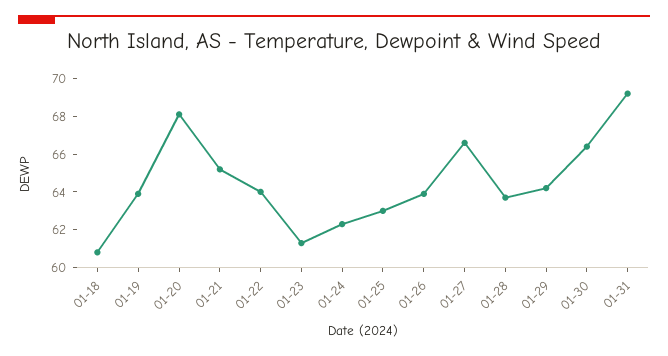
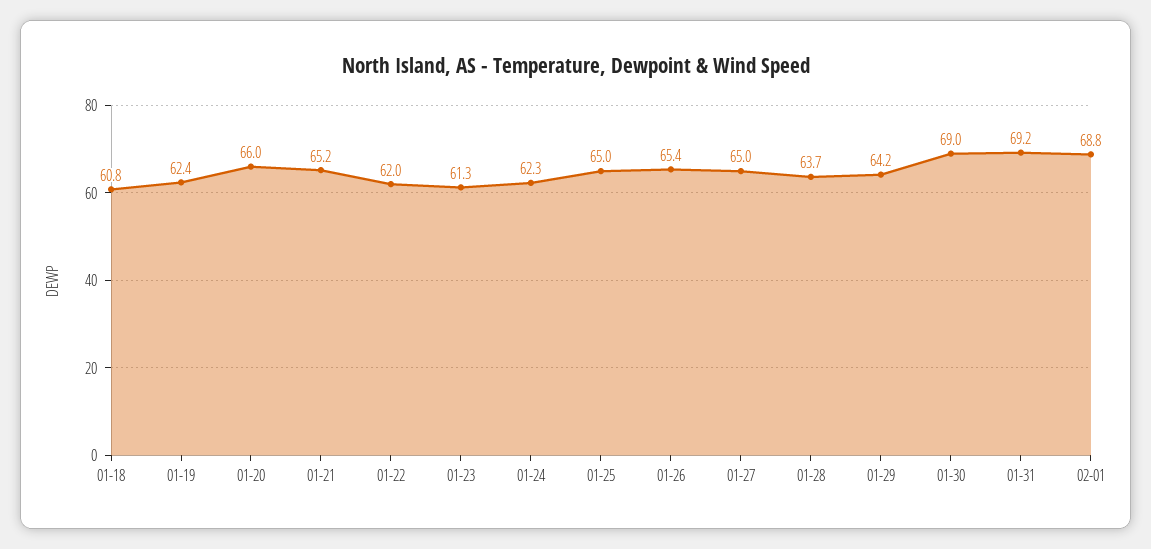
01-19: 64 -> 62.4
01-20: 68 -> 66
01-22: 64 -> 62
01-25: 63 -> 65
01-26: 64 -> 65.4
01-27: 66.5 -> 65
01-30: 66.5 -> 69
02-01: none -> 68.8

